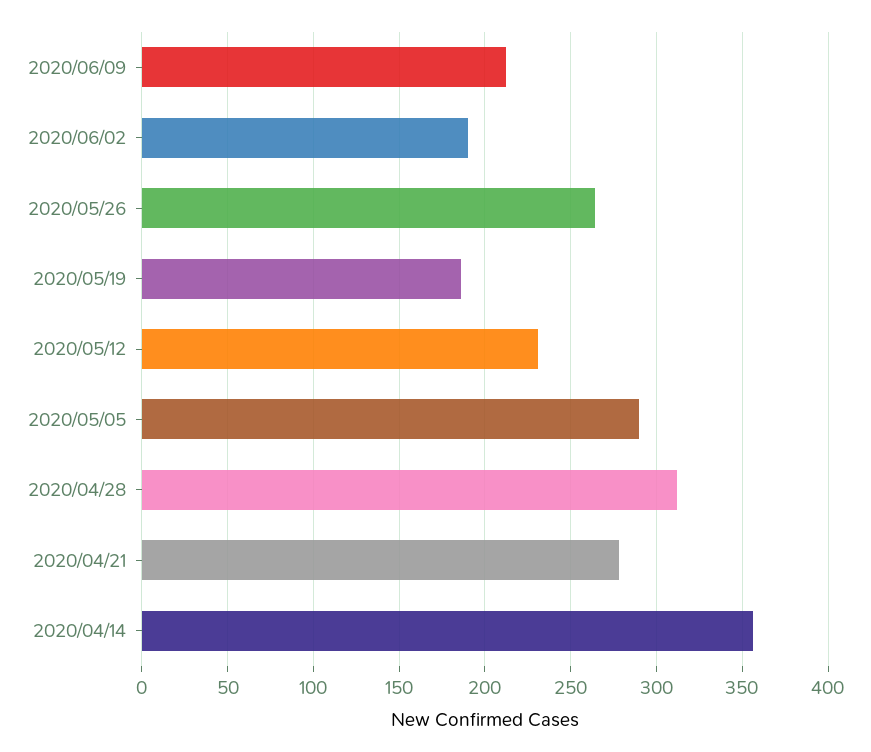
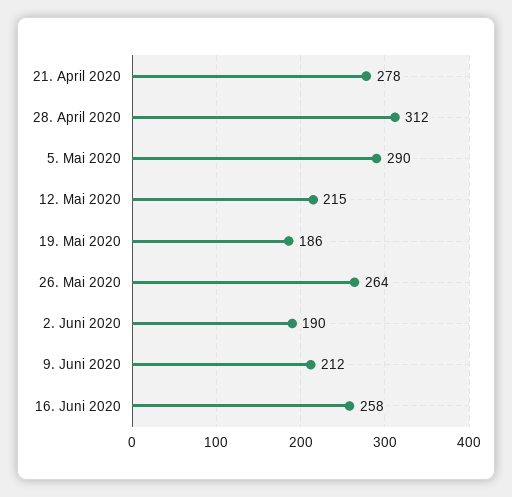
2020/05/12: 230 -> 215
2020/04/14: 355 -> none
16. Juni 2020: none -> 258

